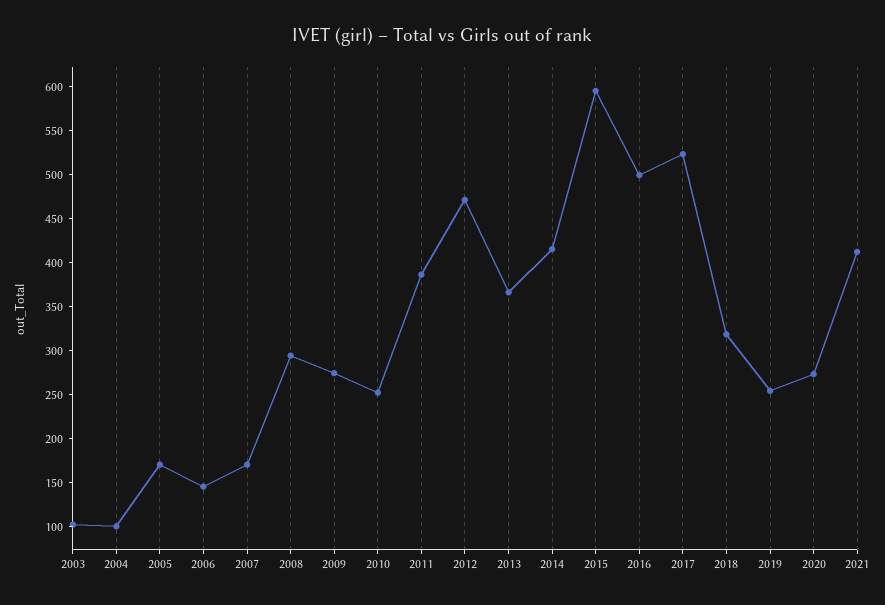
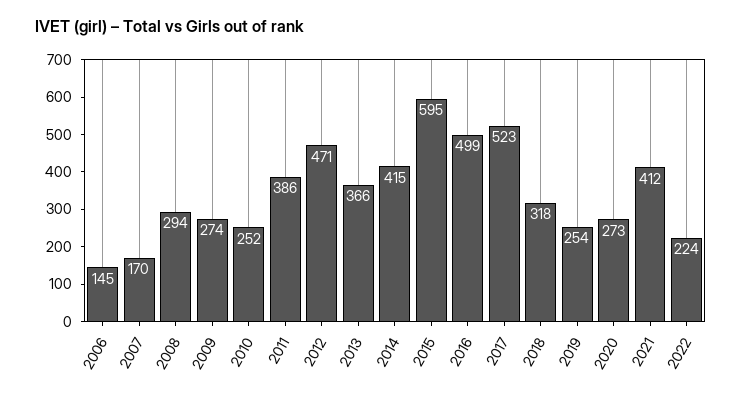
2003: 100 -> none
2004: 100 -> none
2005: 170 -> none
2022: none -> 224

